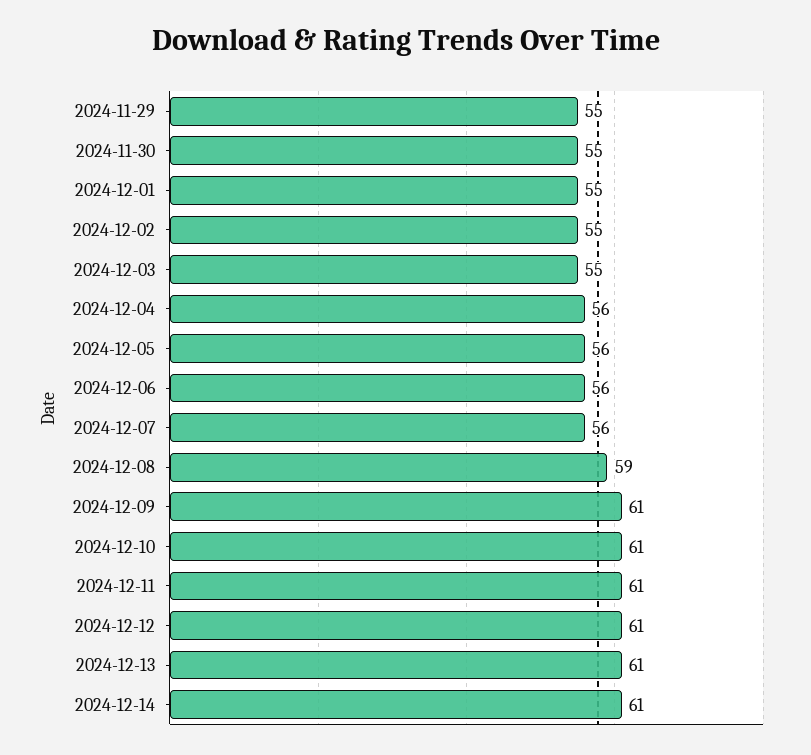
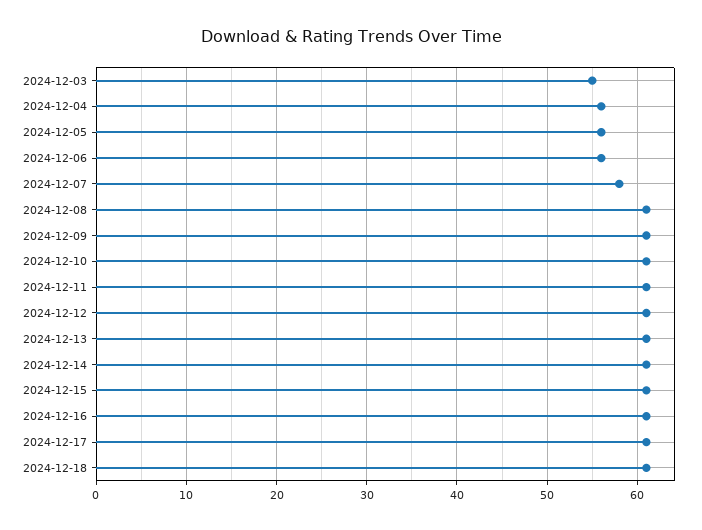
2024-11-29: 55 -> none
2024-11-30: 55 -> none
2024-12-01: 55 -> none
2024-12-02: 55 -> none
2024-12-07: 56 -> 58
2024-12-08: 59 -> 61
2024-12-15: none -> 61
2024-12-16: none -> 61
2024-12-17: none -> 61
2024-12-18: none -> 61

